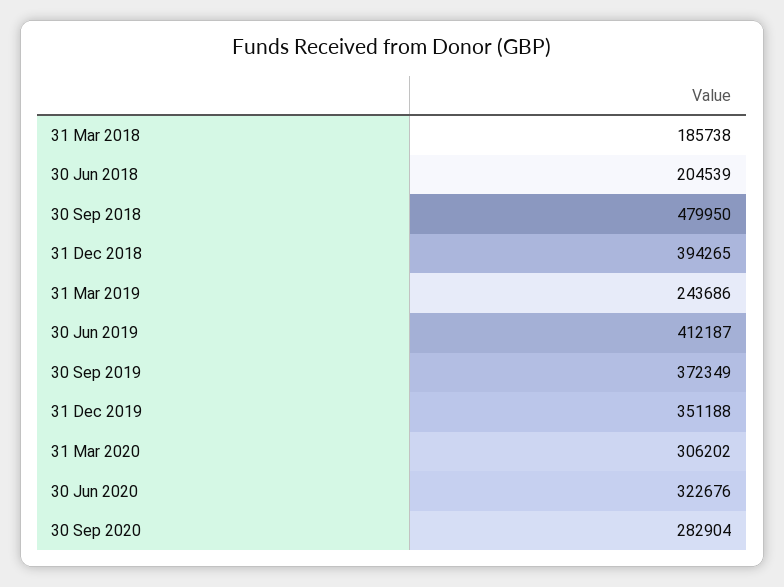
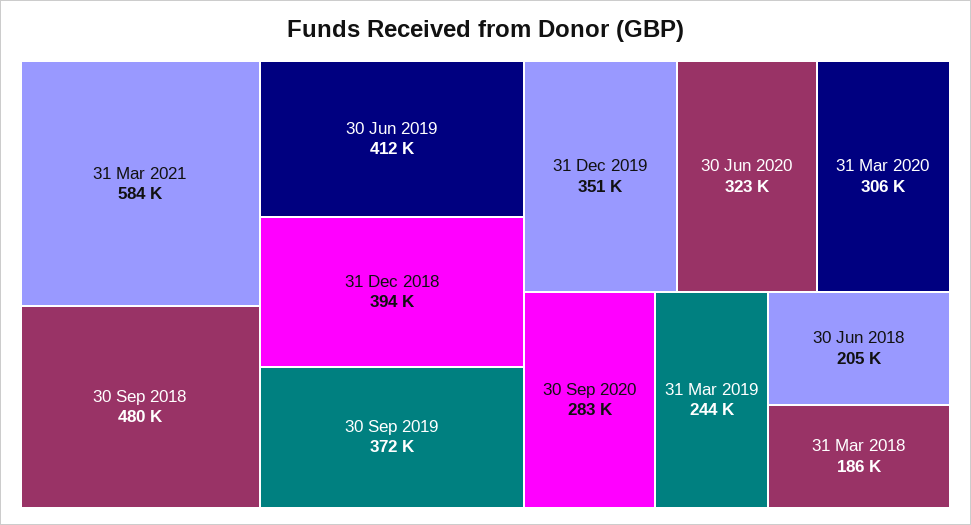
31 Mar 2021: none -> 584000

